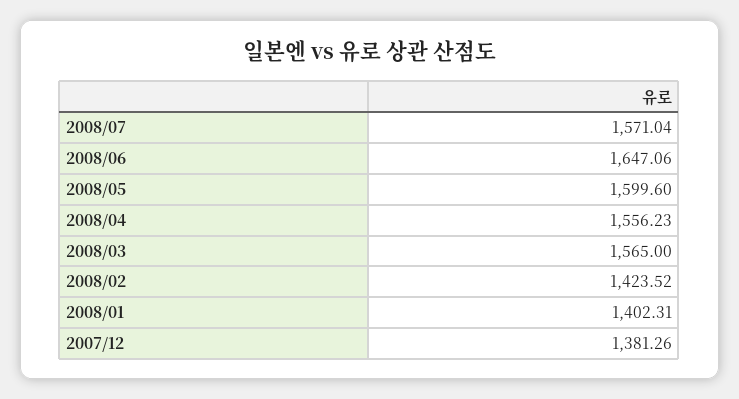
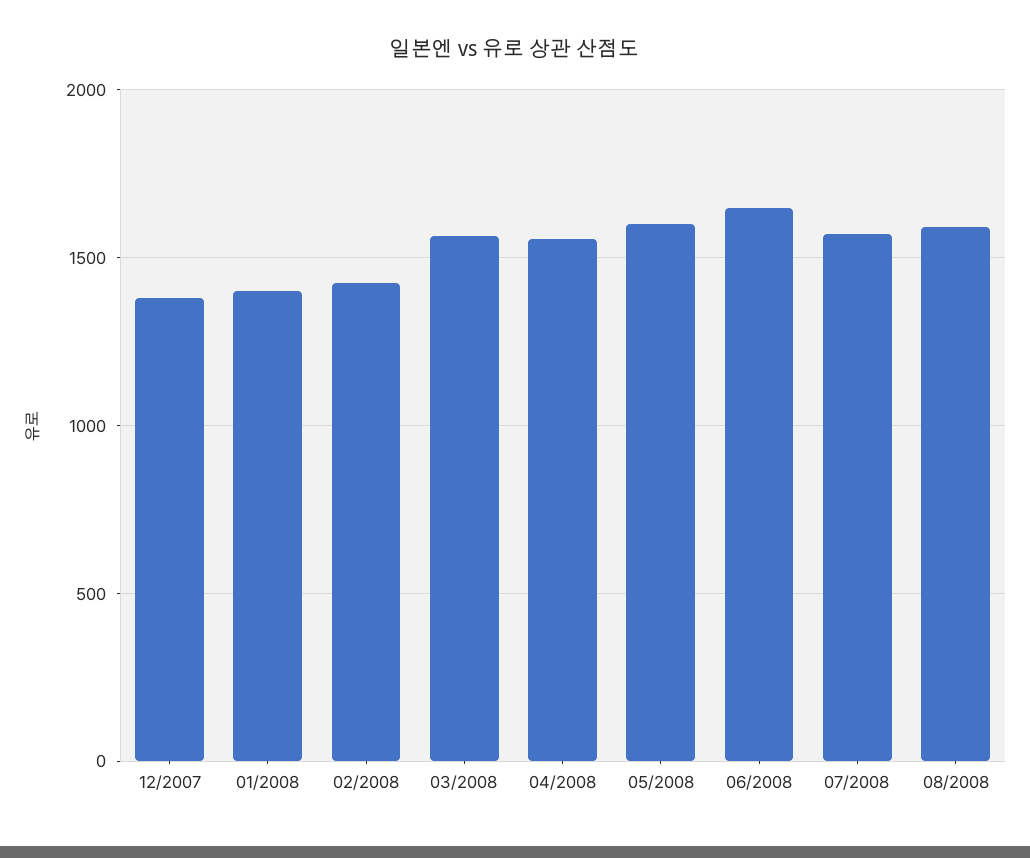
08/2008: none -> 1600

